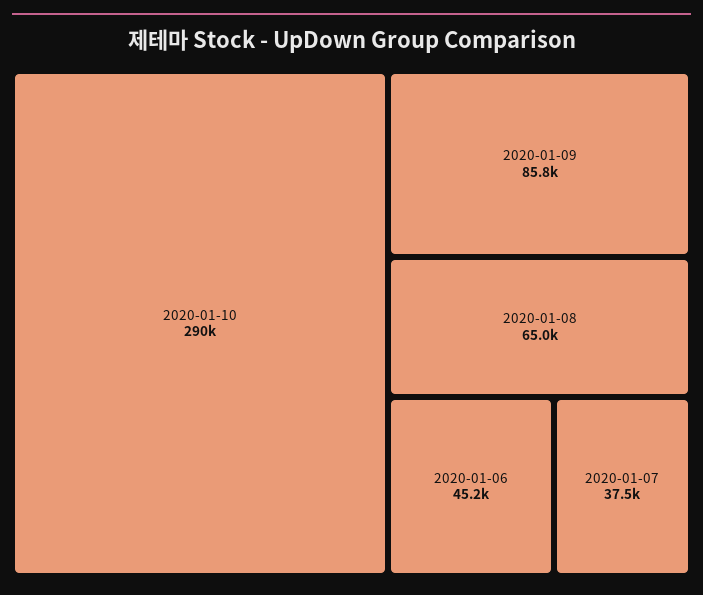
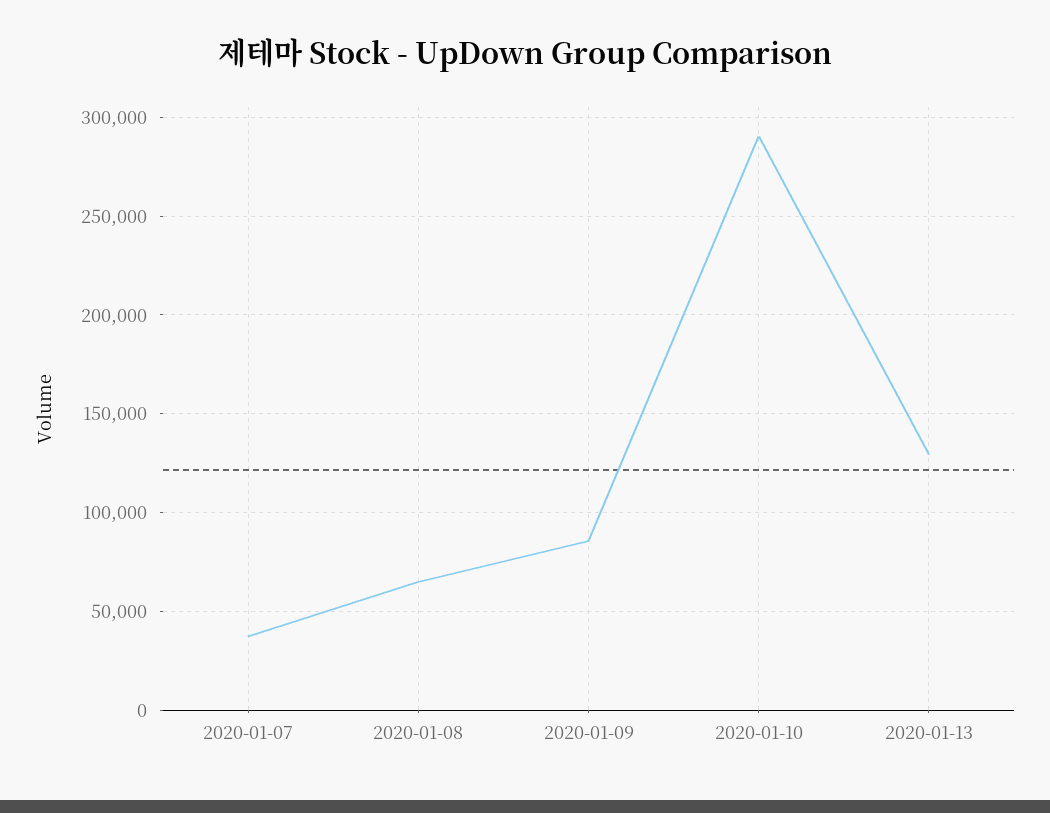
2020-01-06: 45200 -> none
2020-01-13: none -> 130000

